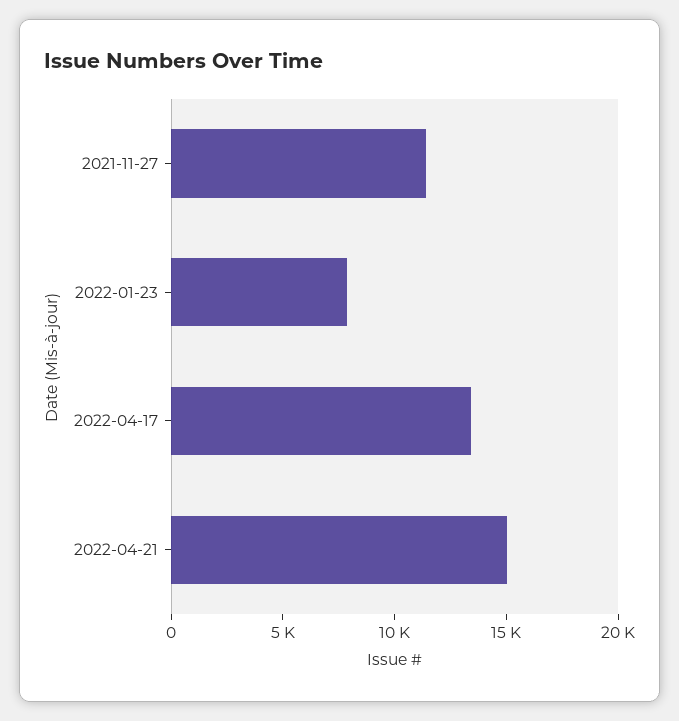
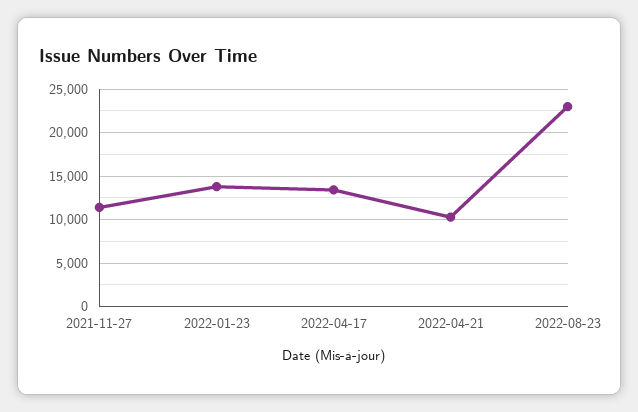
2022-01-23: 8000 -> 14000
2022-04-21: 15000 -> 10000
2022-08-23: none -> 23000

